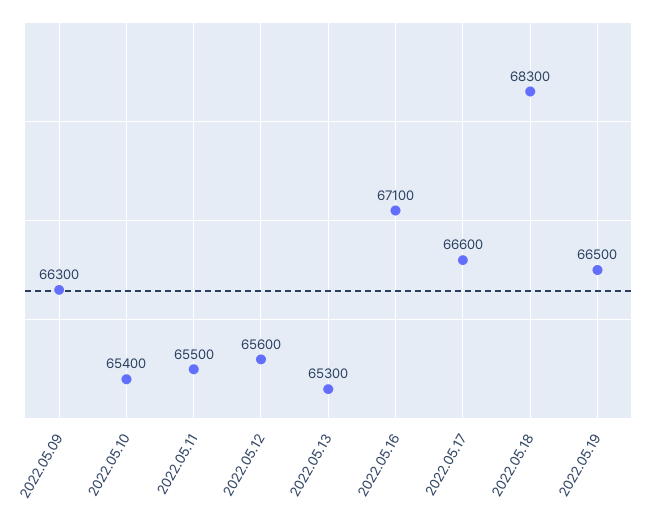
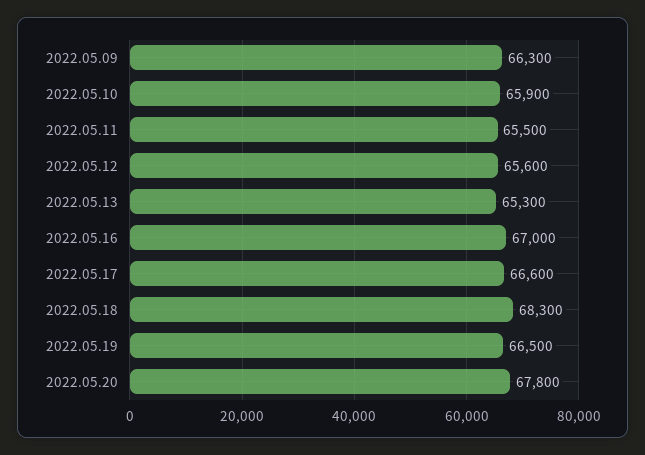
2022.05.10: 65400 -> 65900
2022.05.16: 67100 -> 67000
2022.05.20: none -> 67800

